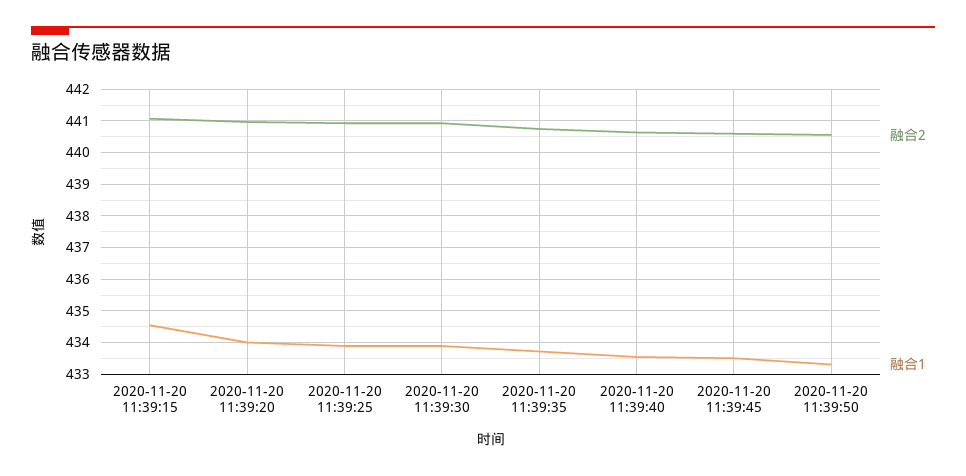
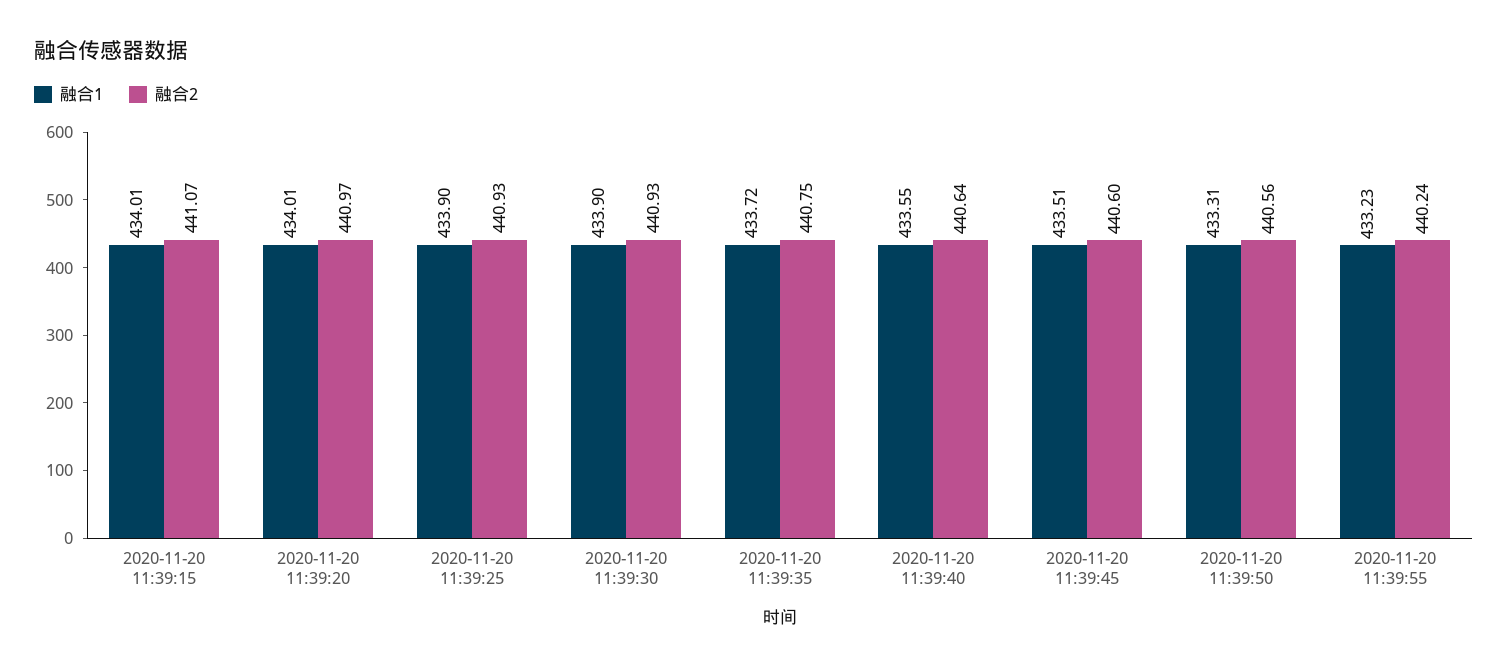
融合1, 2020-11-20 11:39:15: 434.6 -> 434.01
融合1, 2020-11-20 11:39:55: none -> 433.23
融合2, 2020-11-20 11:39:55: none -> 440.24

